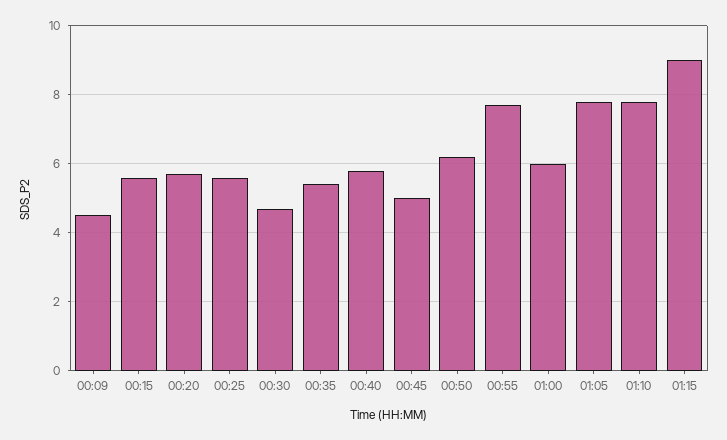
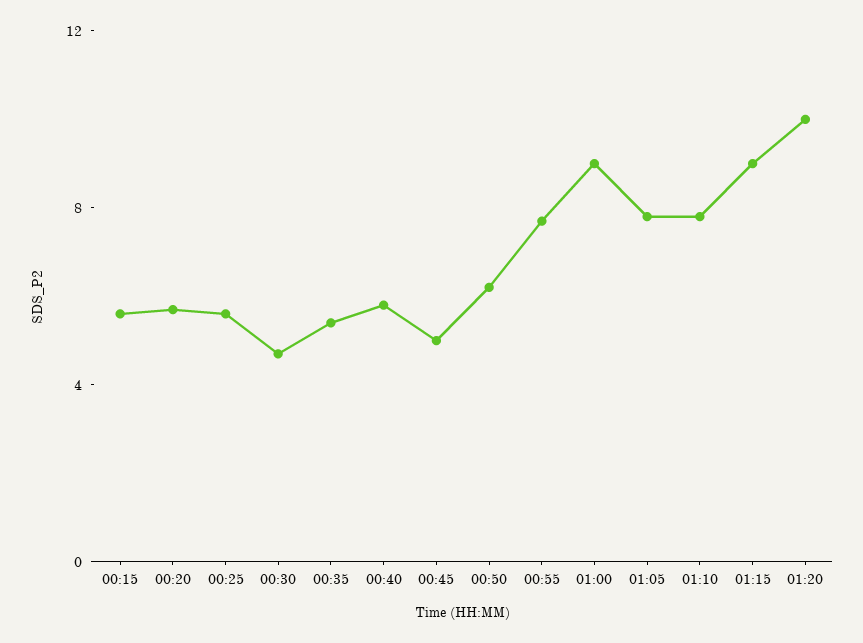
00:09: 4.5 -> none
01:00: 6 -> 9
01:20: none -> 10

